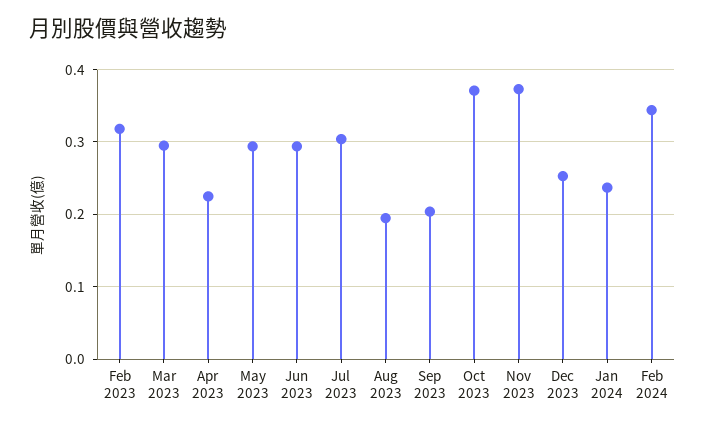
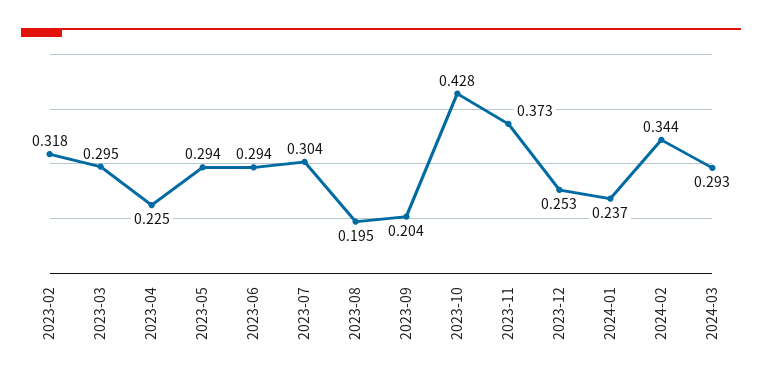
Oct 2023: 0.37 -> 0.428
2024-03: none -> 0.293

